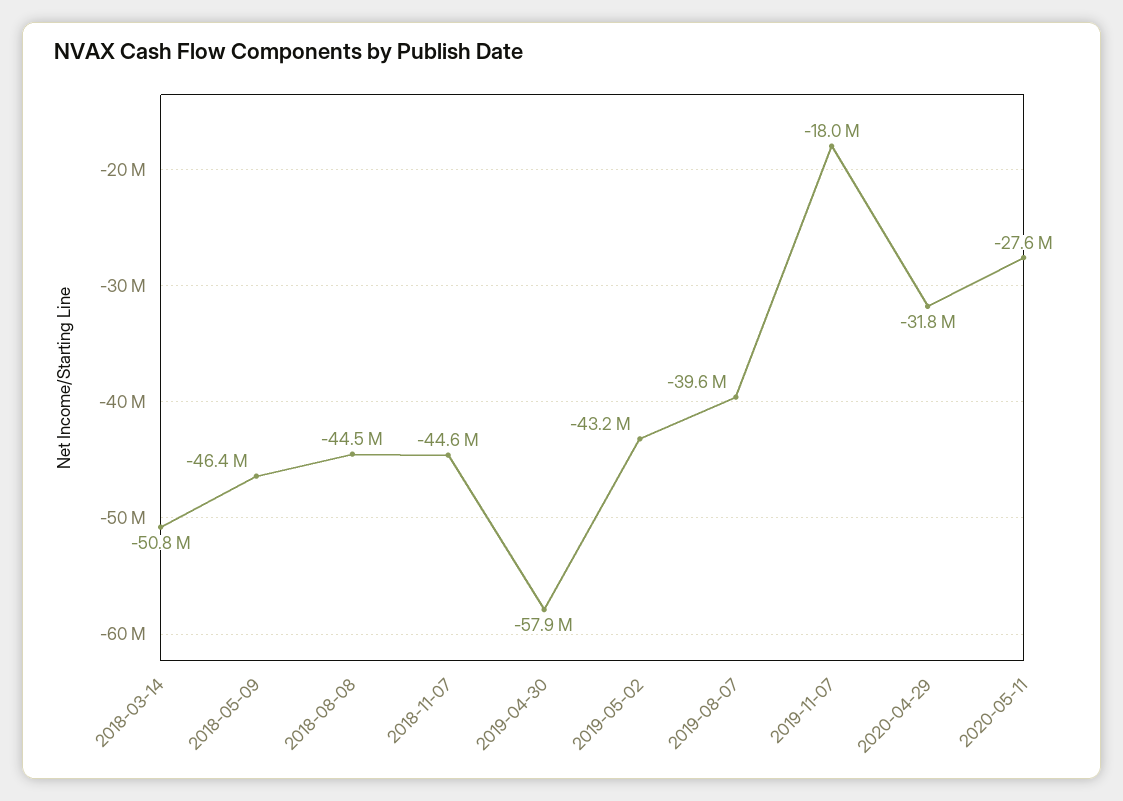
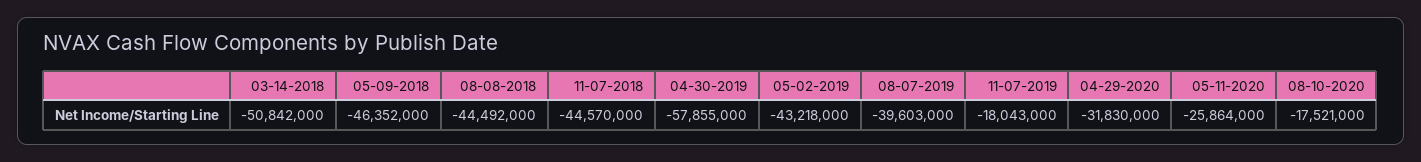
2020-05-11: -27600000 -> -25864000
08-10-2020: none -> -17521000

